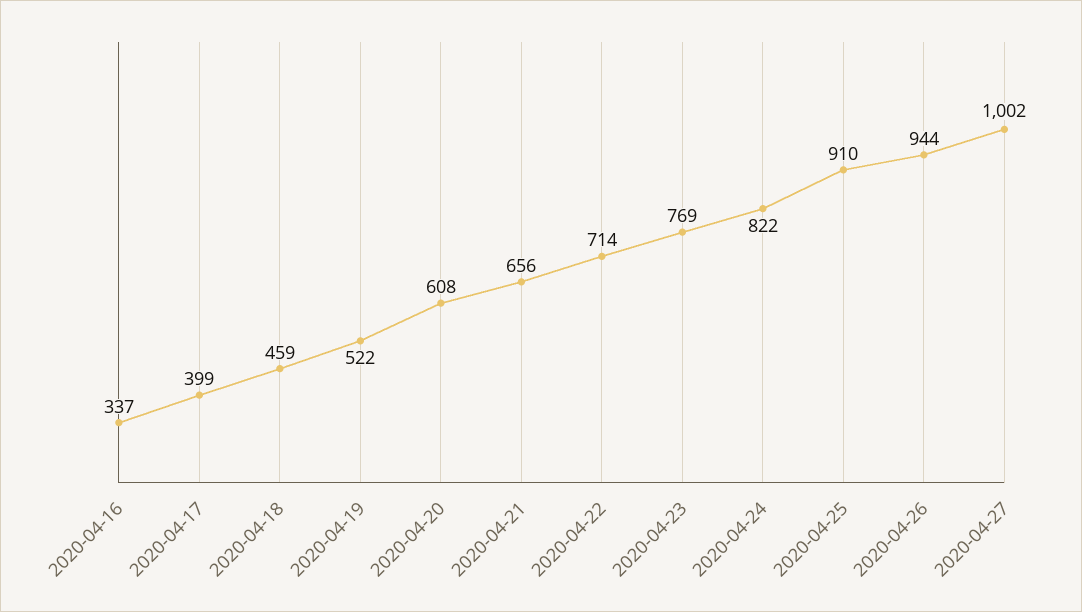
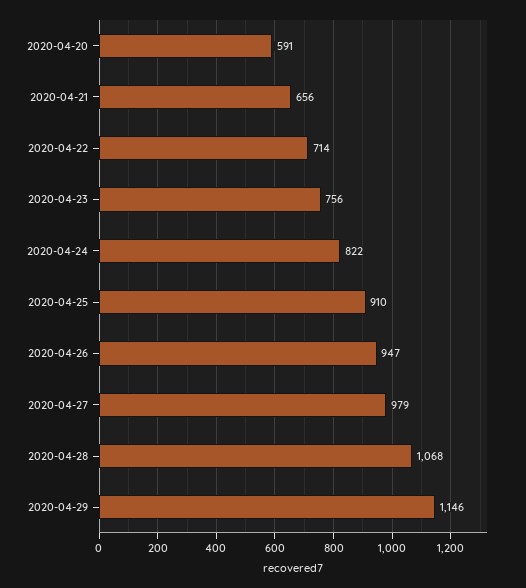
2020-04-16: 337 -> none
2020-04-17: 399 -> none
2020-04-18: 459 -> none
2020-04-19: 522 -> none
2020-04-20: 608 -> 591
2020-04-23: 769 -> 756
2020-04-26: 944 -> 947
2020-04-27: 1002 -> 979
2020-04-28: none -> 1068
2020-04-29: none -> 1146

